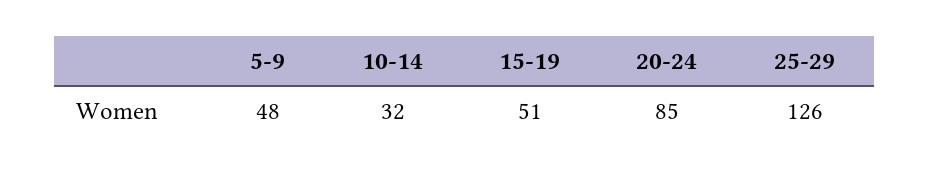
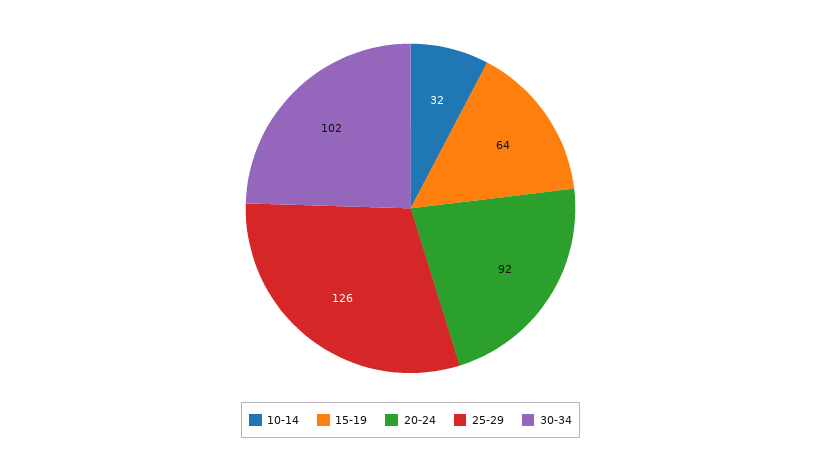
5-9: 48 -> none
15-19: 51 -> 64
20-24: 85 -> 92
30-34: none -> 102

